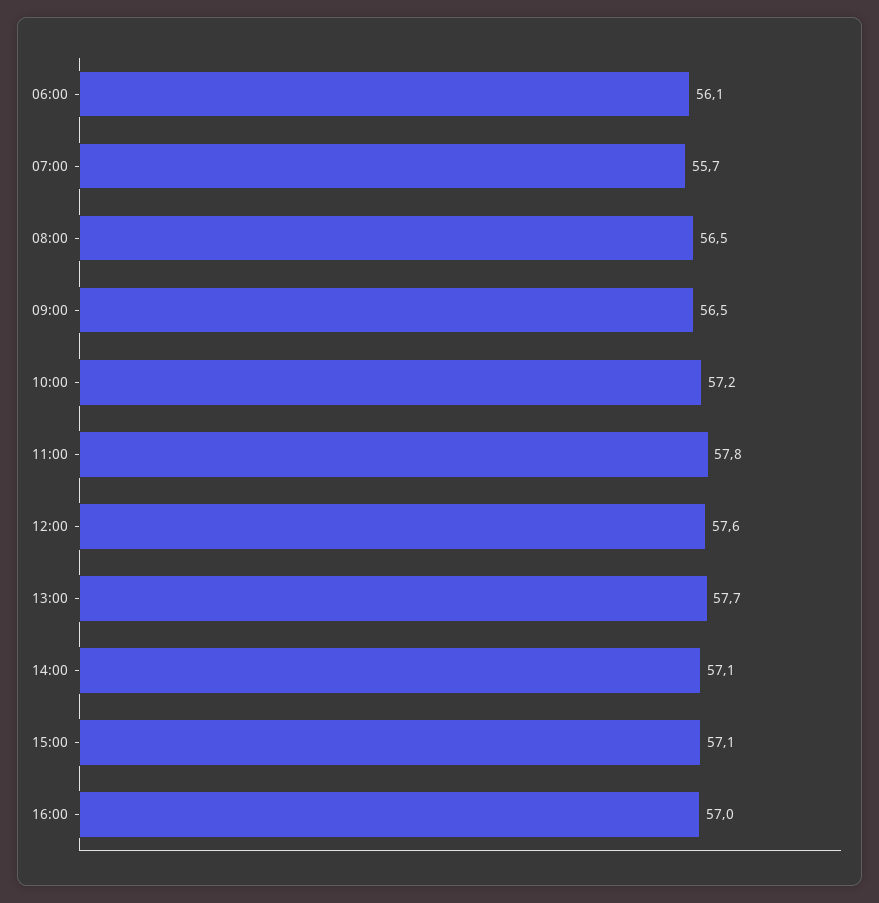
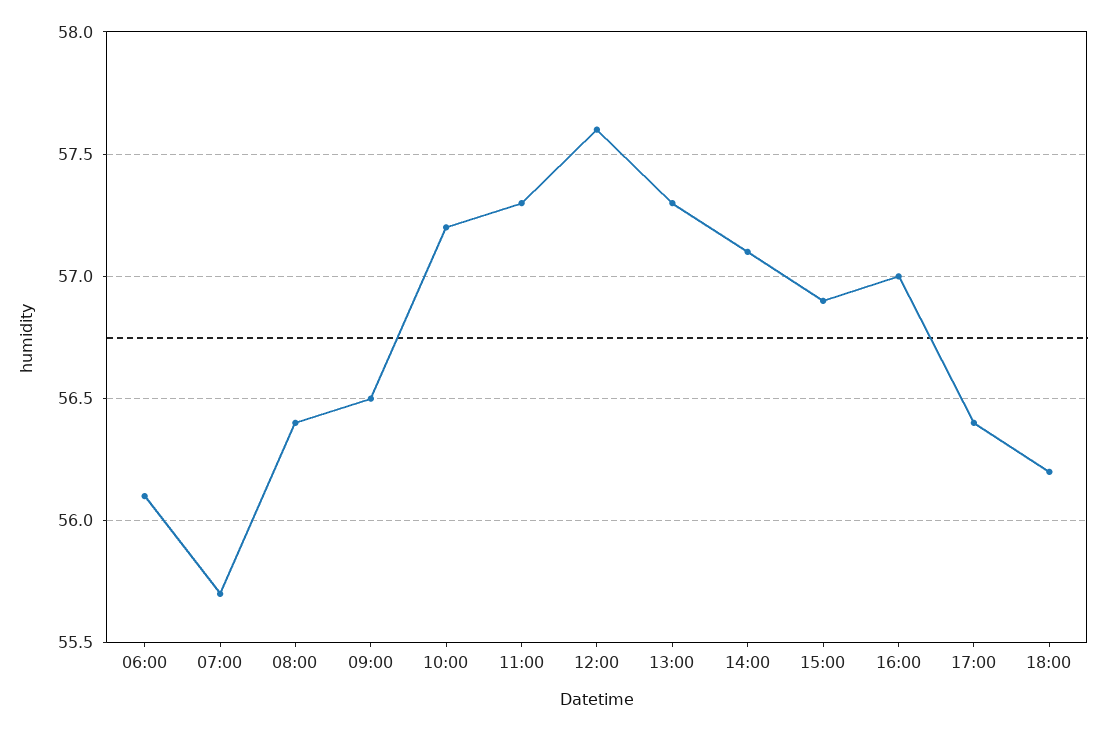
08:00: 56.5 -> 56.4
11:00: 57.8 -> 57.3
13:00: 57.7 -> 57.3
15:00: 57.1 -> 56.9
17:00: none -> 56.4
18:00: none -> 56.2

